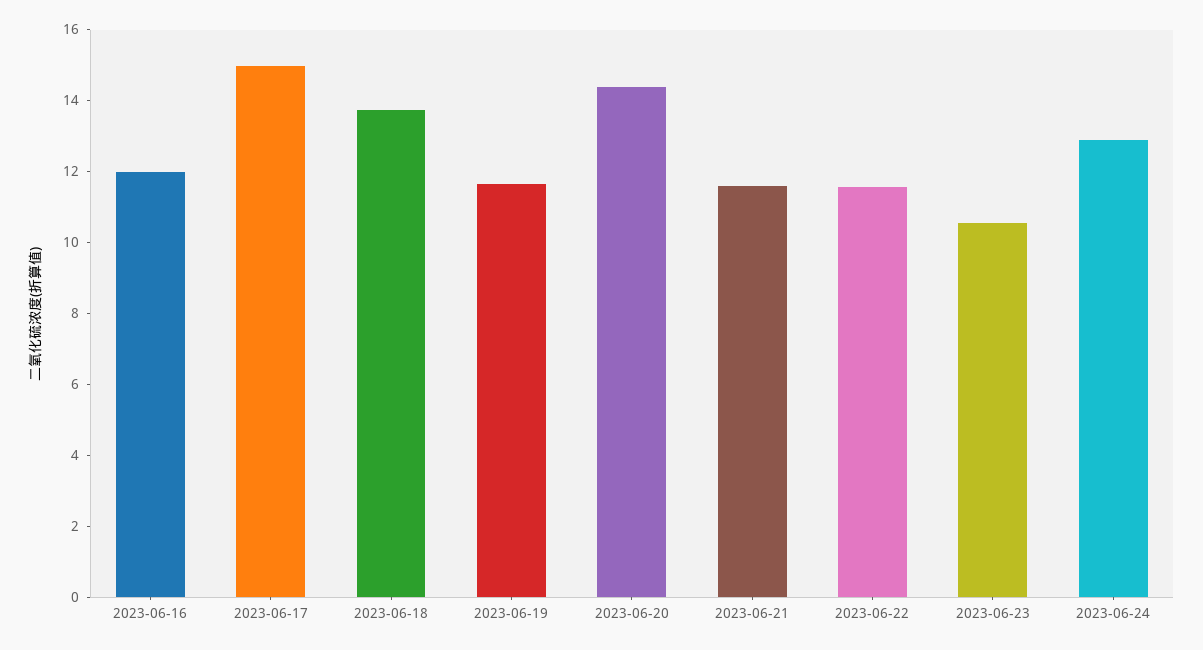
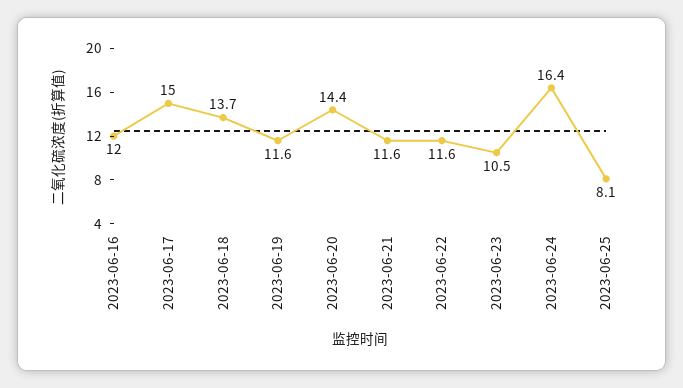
2023-06-24: 13 -> 16.4
2023-06-25: none -> 8.1

